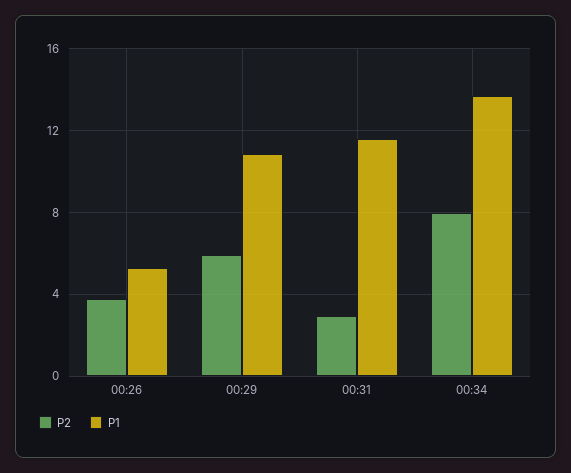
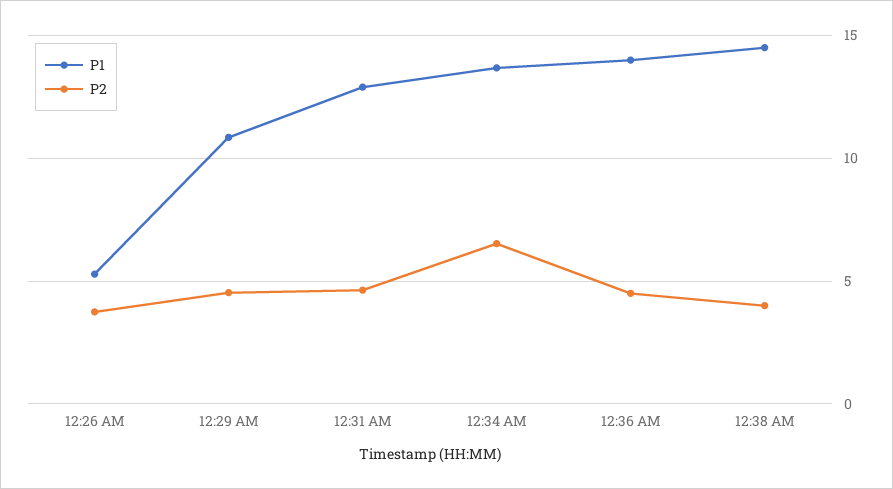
P2, 00:29: 6 -> 4.5
P2, 00:31: 3 -> 4.5
P1, 00:31: 11.5 -> 13
P2, 00:34: 8 -> 6.5
P1, 12:36 AM: none -> 14
P2, 12:36 AM: none -> 4.5
P1, 12:38 AM: none -> 14.5
P2, 12:38 AM: none -> 4

